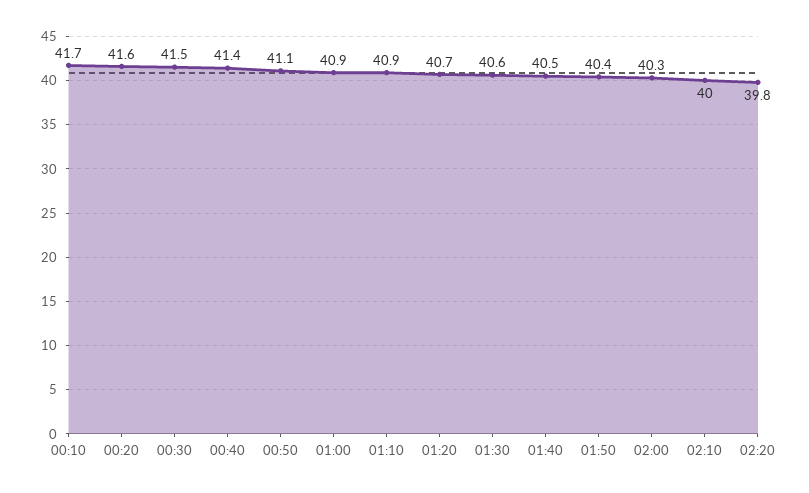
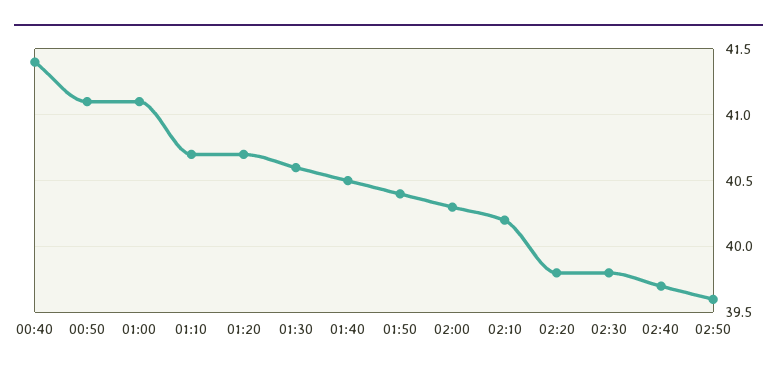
00:10: 41.7 -> none
00:20: 41.6 -> none
00:30: 41.5 -> none
01:00: 40.9 -> 41.1
01:10: 40.9 -> 40.7
02:10: 40 -> 40.2
02:30: none -> 39.8
02:40: none -> 39.7
02:50: none -> 39.6

